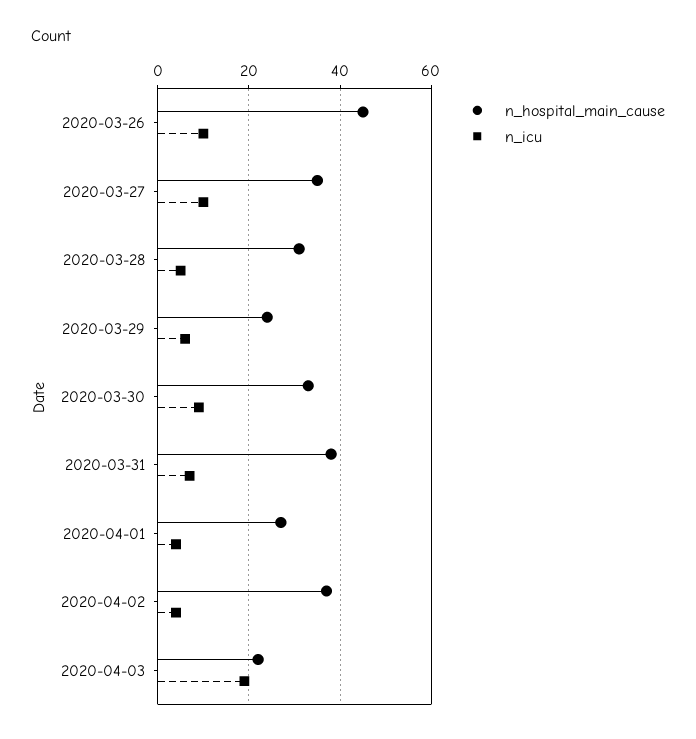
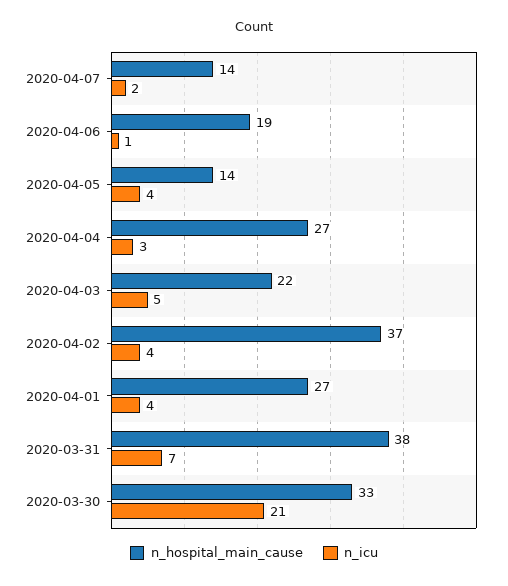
n_hospital_main_cause, 2020-03-26: 45 -> none
n_icu, 2020-03-26: 10 -> none
n_hospital_main_cause, 2020-03-27: 35 -> none
n_icu, 2020-03-27: 10 -> none
n_hospital_main_cause, 2020-03-28: 30 -> none
n_icu, 2020-03-28: 5 -> none
n_hospital_main_cause, 2020-03-29: 25 -> none
n_icu, 2020-03-29: 5 -> none
n_icu, 2020-03-30: 10 -> 21
n_icu, 2020-04-03: 20 -> 5
n_hospital_main_cause, 2020-04-07: none -> 14
n_icu, 2020-04-07: none -> 2
n_hospital_main_cause, 2020-04-06: none -> 19
n_icu, 2020-04-06: none -> 1
n_hospital_main_cause, 2020-04-05: none -> 14
n_icu, 2020-04-05: none -> 4
n_hospital_main_cause, 2020-04-04: none -> 27
n_icu, 2020-04-04: none -> 3

